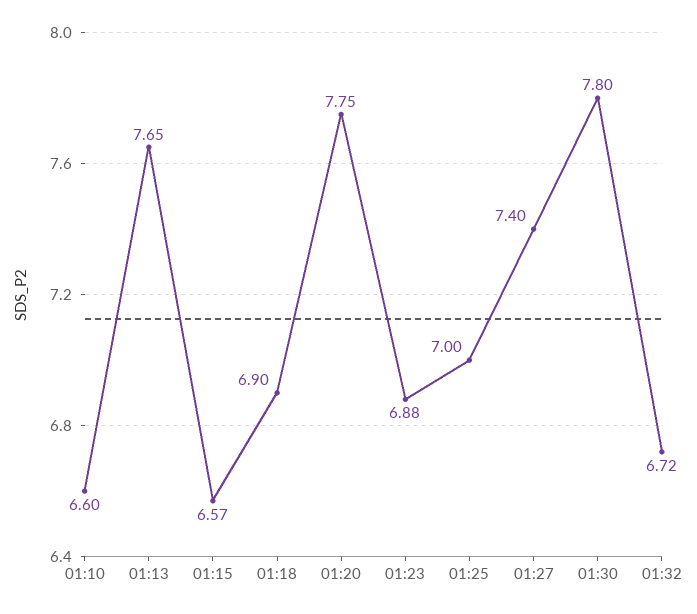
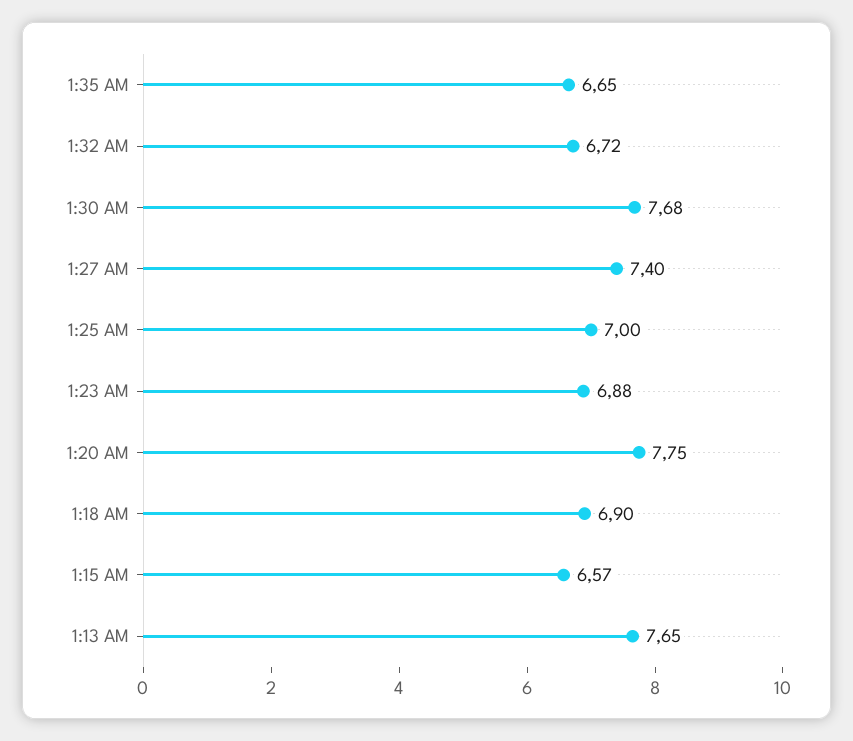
01:10: 6.6 -> none
01:30: 7.8 -> 7.68
1:35 AM: none -> 6.65

